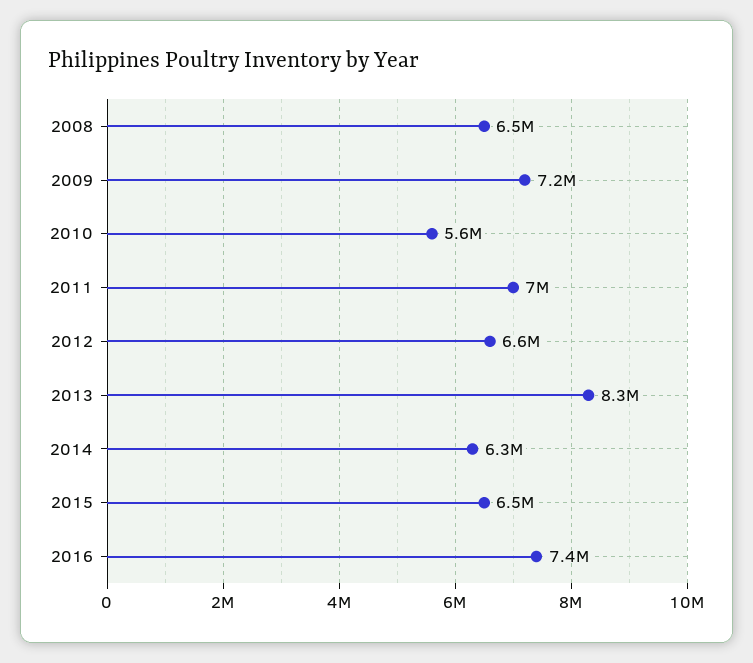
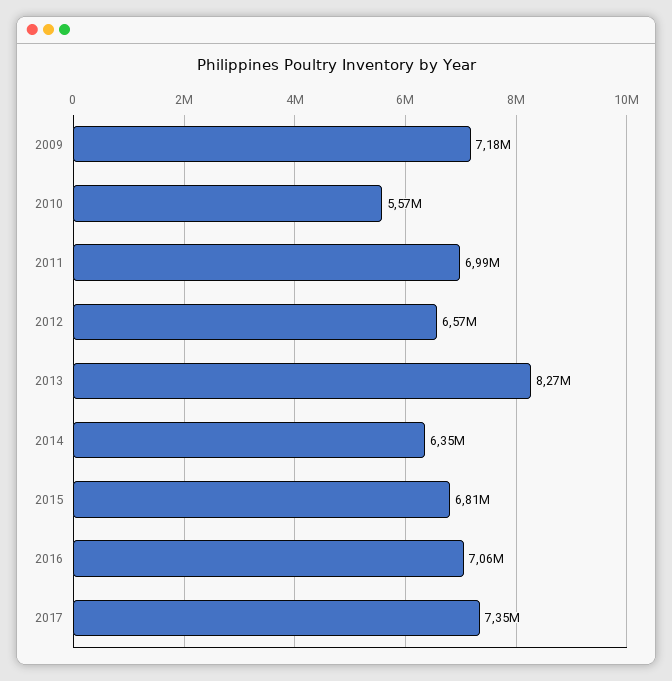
2008: 6500000 -> none
2015: 6500000 -> 6810000
2016: 7400000 -> 7060000
2017: none -> 7350000

